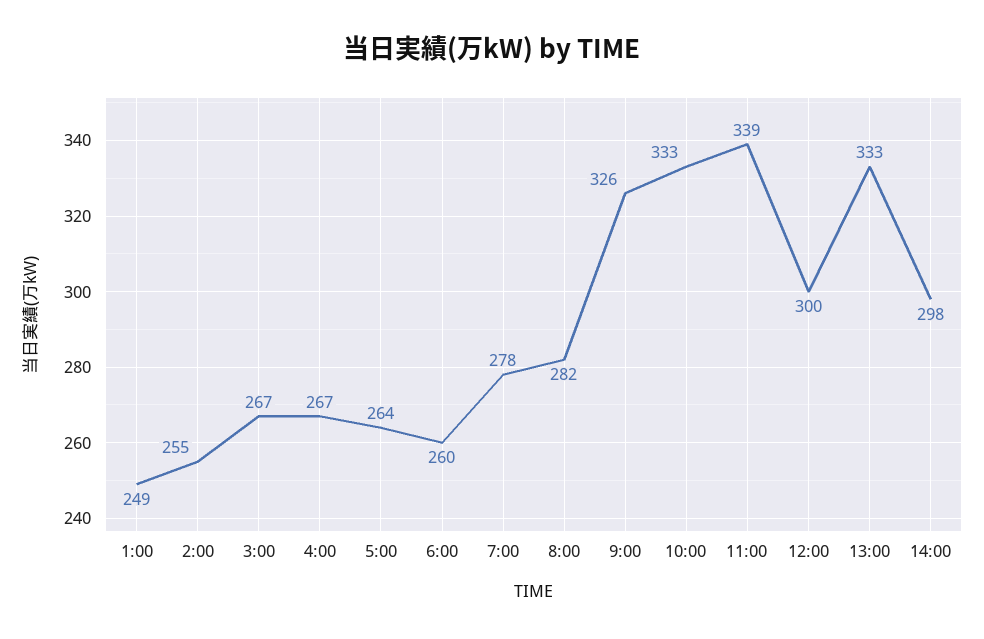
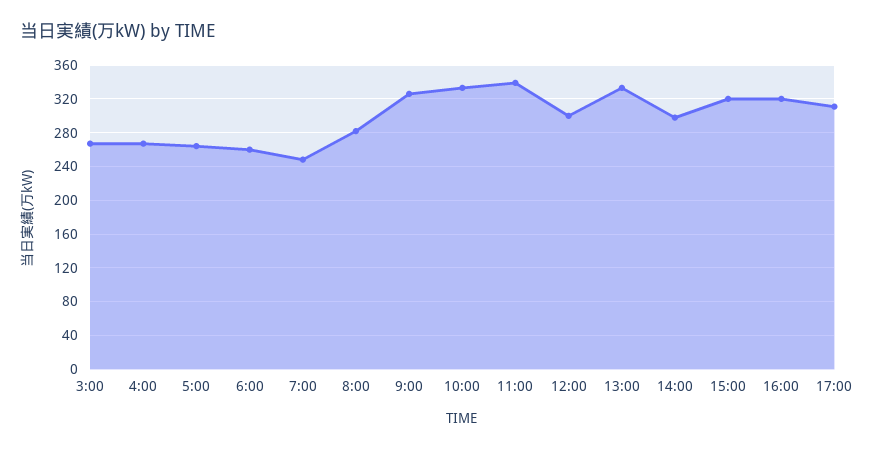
1:00: 249 -> none
2:00: 255 -> none
7:00: 278 -> 250
15:00: none -> 320
16:00: none -> 320
17:00: none -> 310

